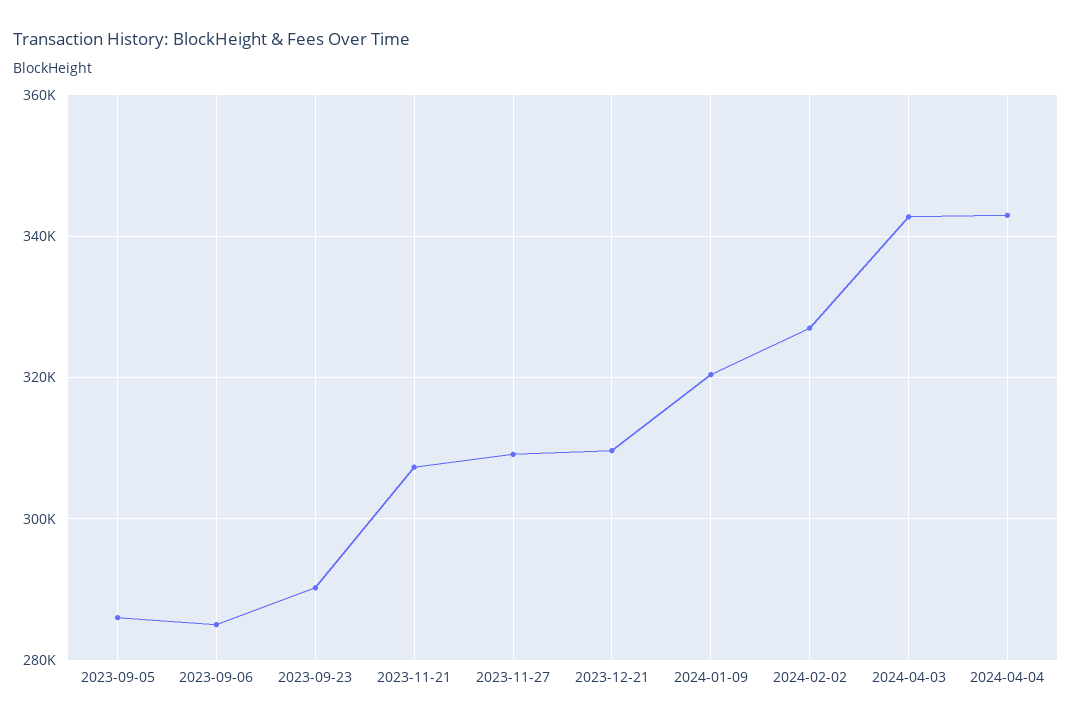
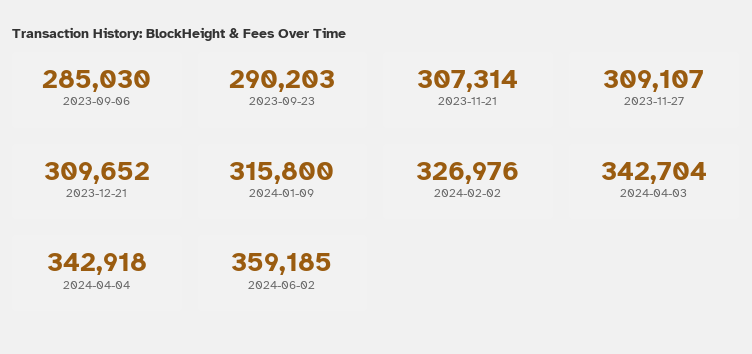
2023-09-05: 286000 -> none
2024-01-09: 320000 -> 315800
2024-06-02: none -> 359185

